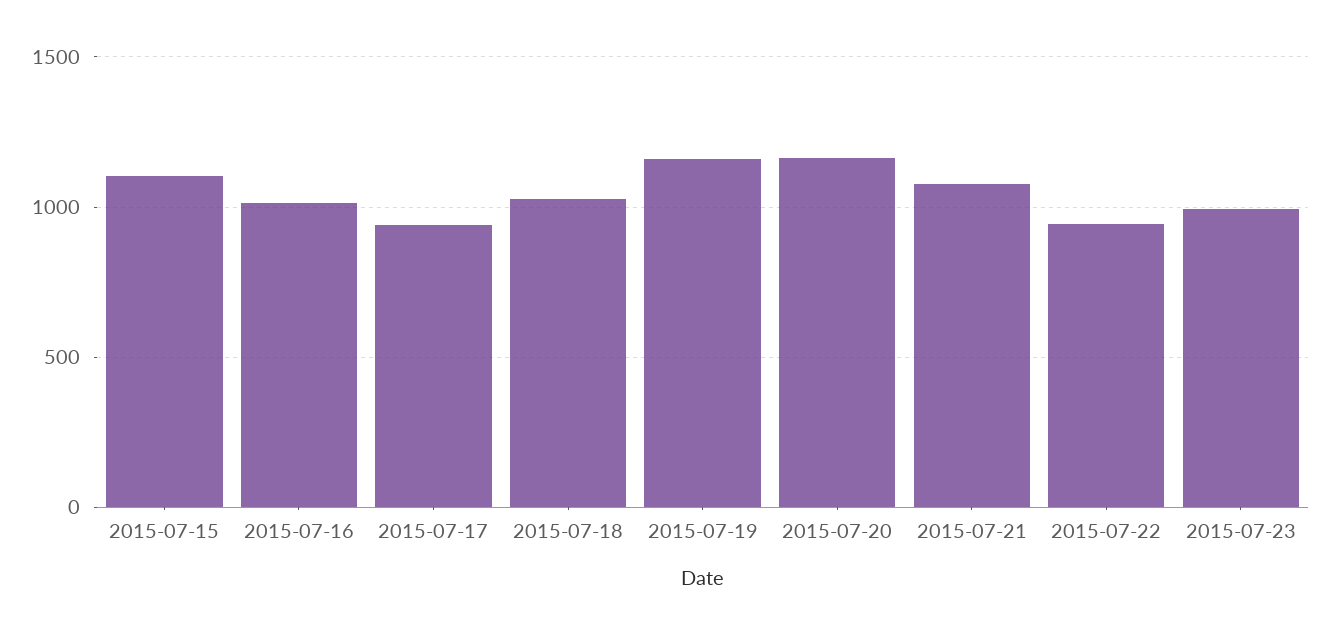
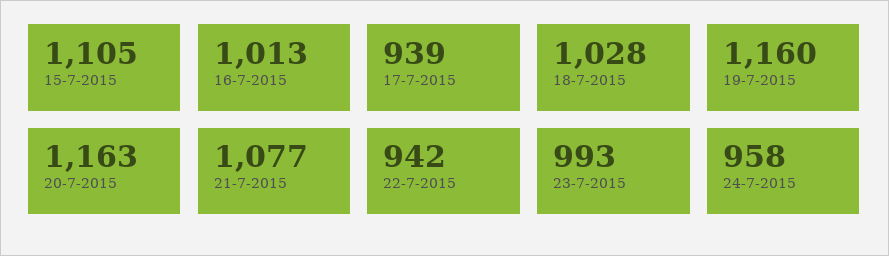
24-7-2015: none -> 958

